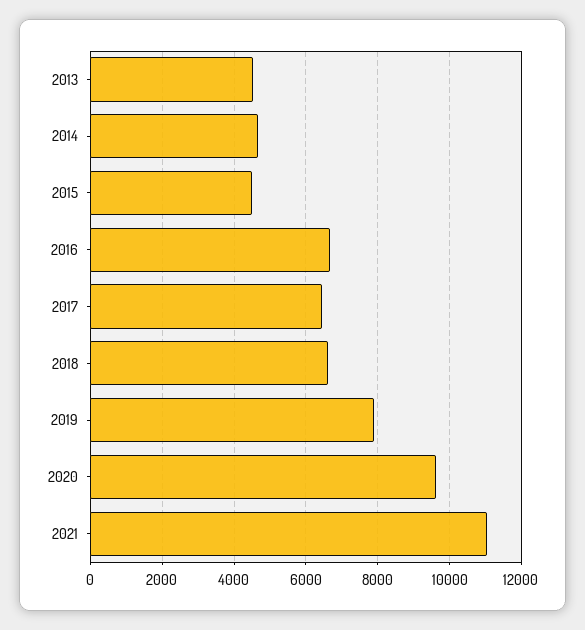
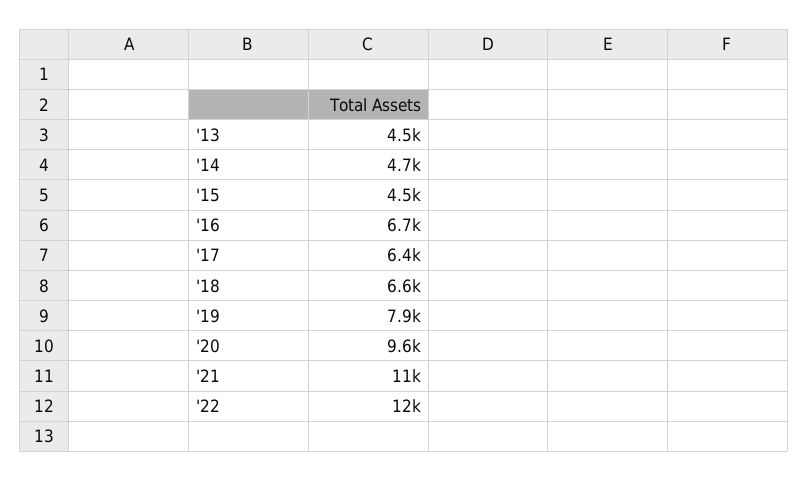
'22: none -> 12000

